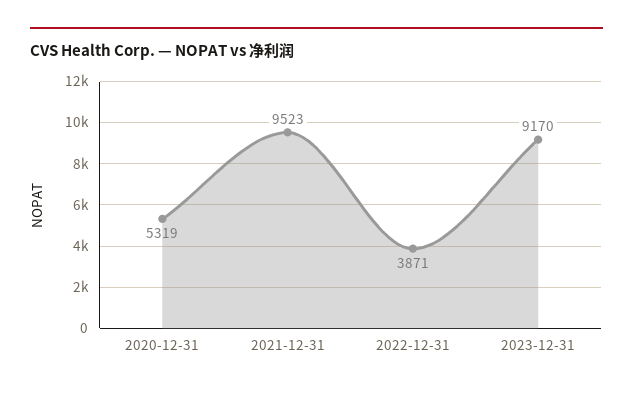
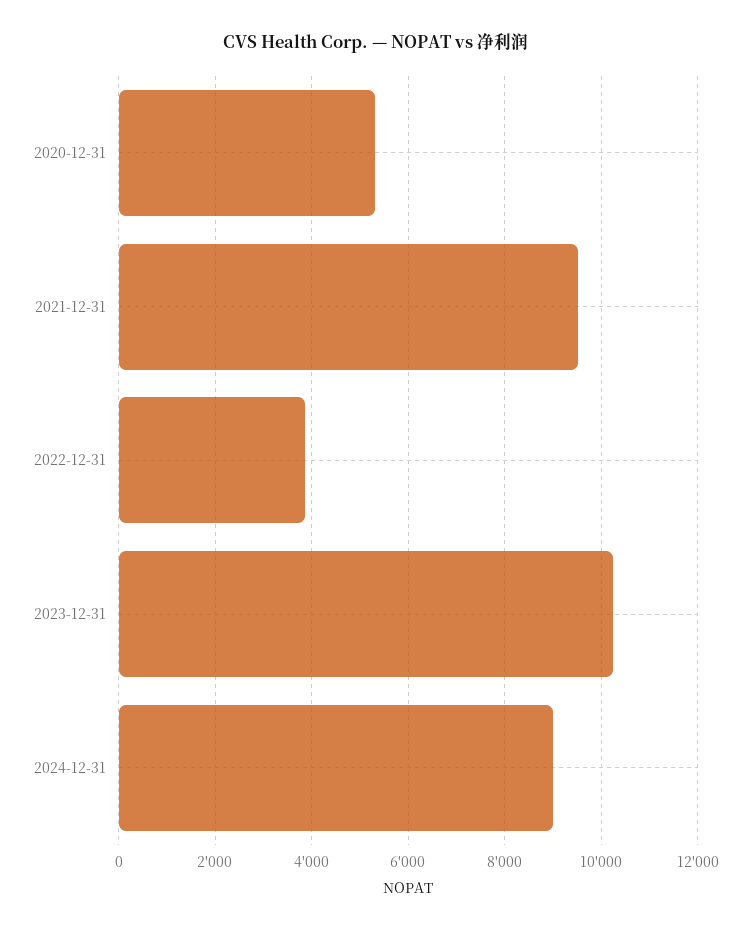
2023-12-31: 9170 -> 10200
2024-12-31: none -> 9000

